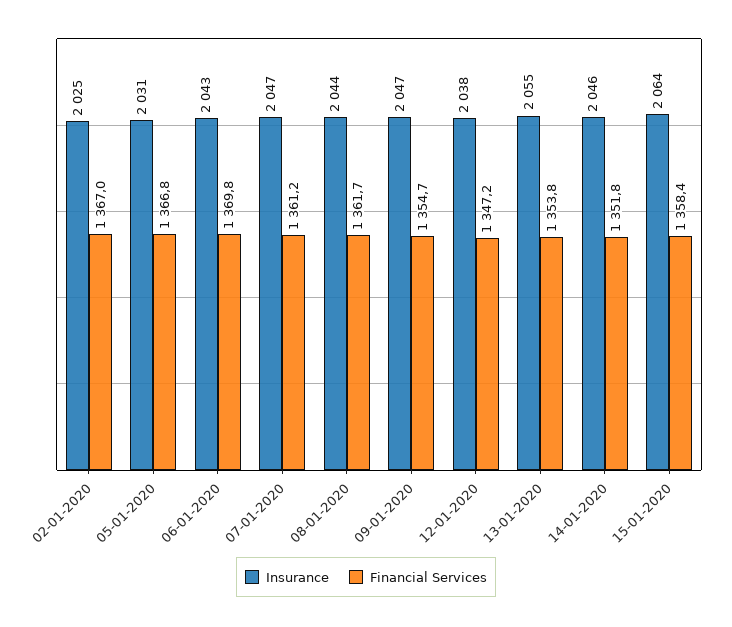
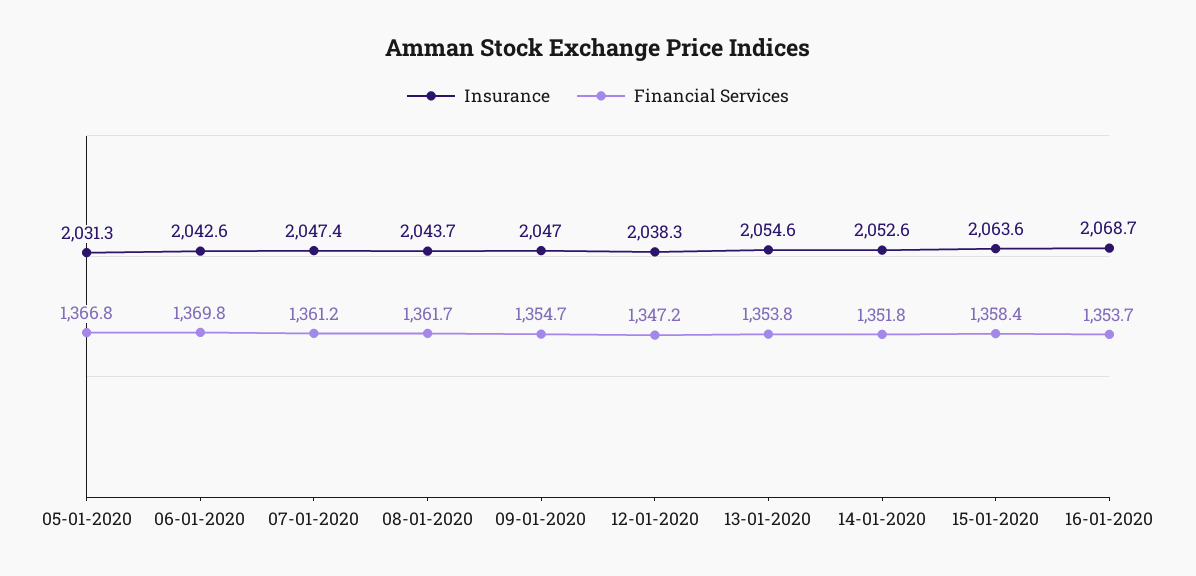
Insurance, 02-01-2020: 2025 -> none
Financial Services, 02-01-2020: 1367 -> none
Insurance, 14-01-2020: 2046 -> 2052.6
Insurance, 16-01-2020: none -> 2068.7
Financial Services, 16-01-2020: none -> 1353.7

